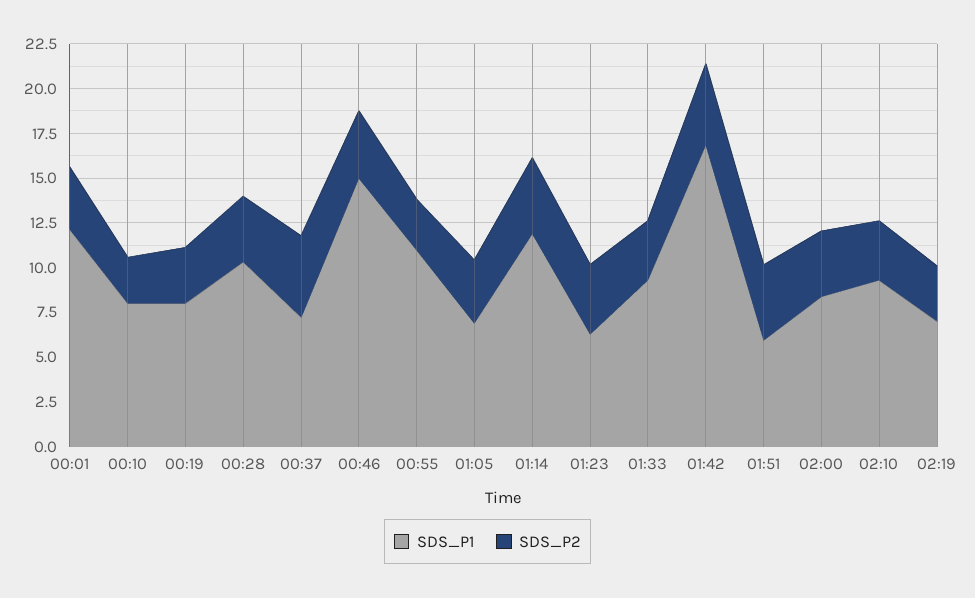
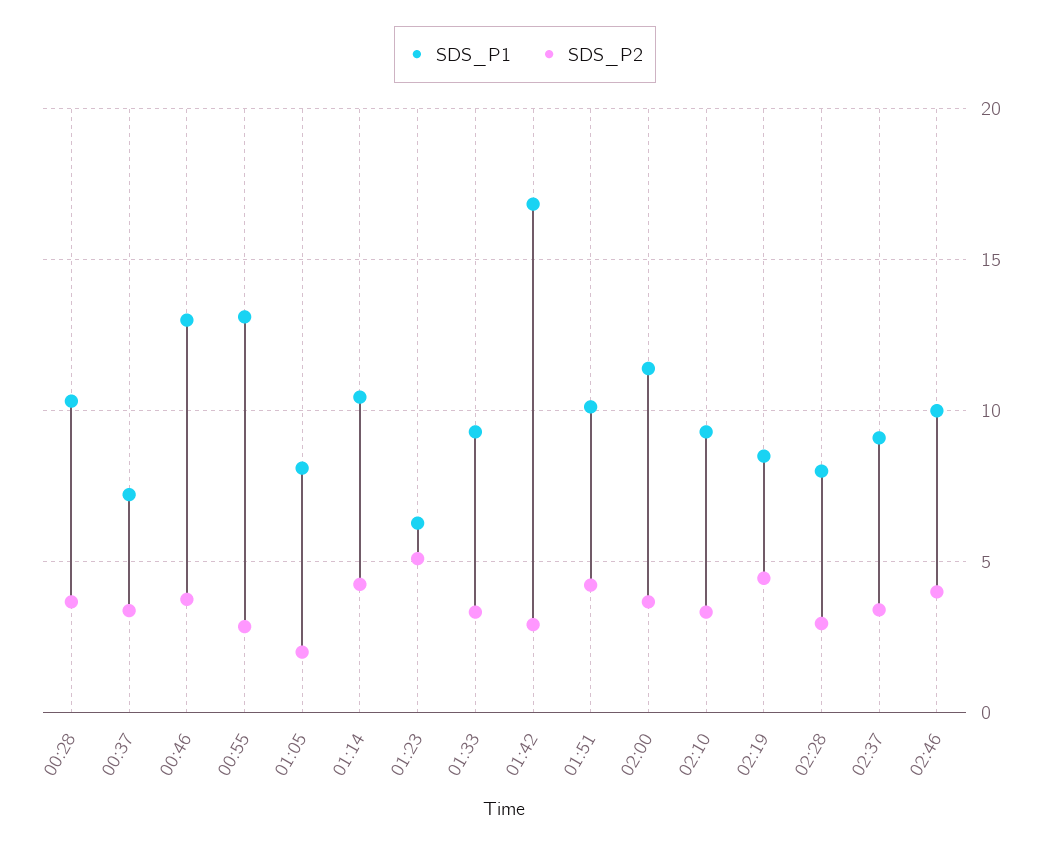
SDS_P1, 00:01: 12 -> none
SDS_P2, 00:01: 3.5 -> none
SDS_P1, 00:10: 8 -> none
SDS_P2, 00:10: 2.5 -> none
SDS_P1, 00:19: 8 -> none
SDS_P2, 00:19: 3 -> none
SDS_P2, 00:37: 4.5 -> 3.5
SDS_P1, 00:46: 15 -> 13
SDS_P1, 00:55: 11 -> 13
SDS_P1, 01:05: 7 -> 8
SDS_P2, 01:05: 3.5 -> 2
SDS_P1, 01:14: 12 -> 10.5
SDS_P2, 01:23: 4 -> 5
SDS_P2, 01:42: 4.5 -> 3
SDS_P1, 01:51: 6 -> 10
SDS_P1, 02:00: 8.5 -> 11.5
SDS_P1, 02:19: 7 -> 8.5
SDS_P2, 02:19: 3 -> 4.5
SDS_P1, 02:28: none -> 8
SDS_P2, 02:28: none -> 3
SDS_P1, 02:37: none -> 9
SDS_P2, 02:37: none -> 3.5
SDS_P1, 02:46: none -> 10
SDS_P2, 02:46: none -> 4

